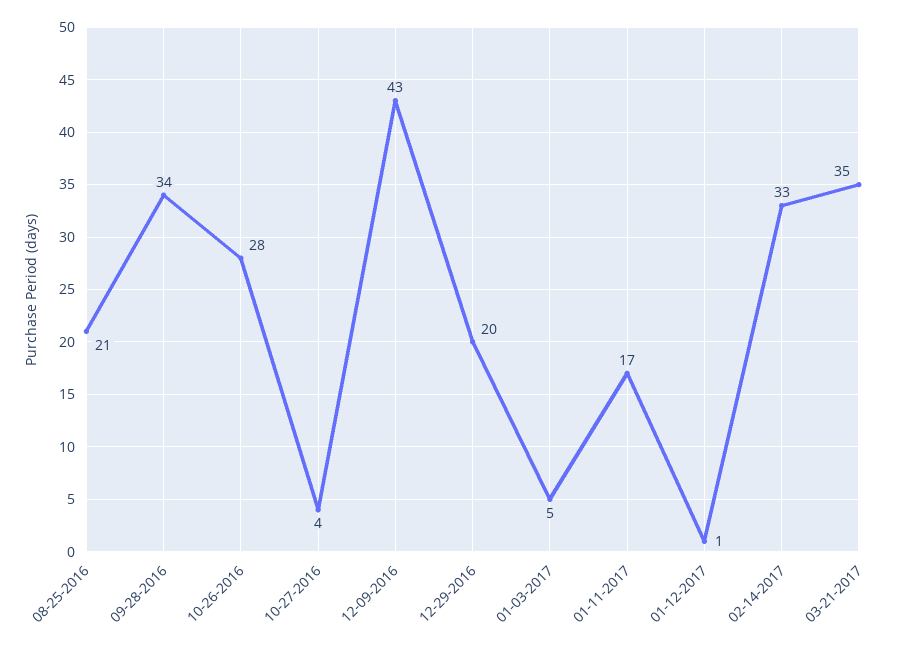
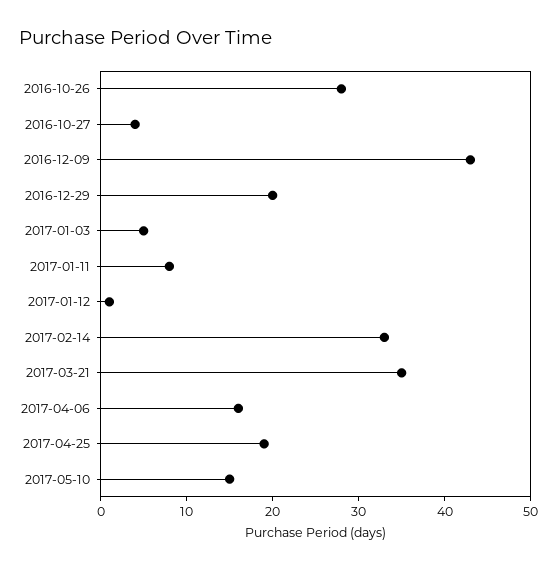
08-25-2016: 21 -> none
09-28-2016: 34 -> none
01-11-2017: 17 -> 8
2017-04-06: none -> 16
2017-04-25: none -> 19
2017-05-10: none -> 15

